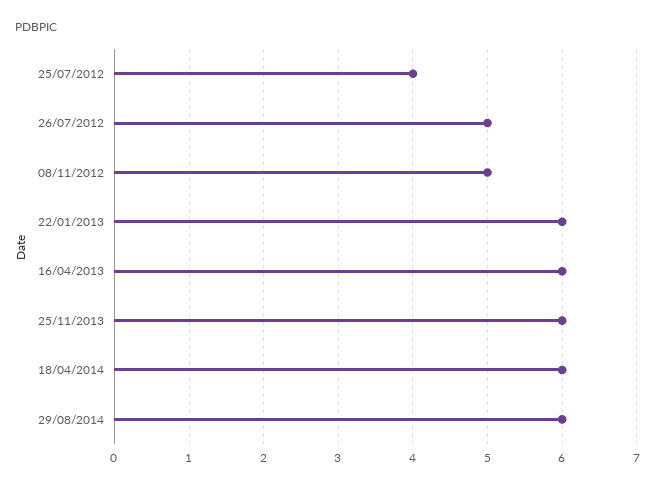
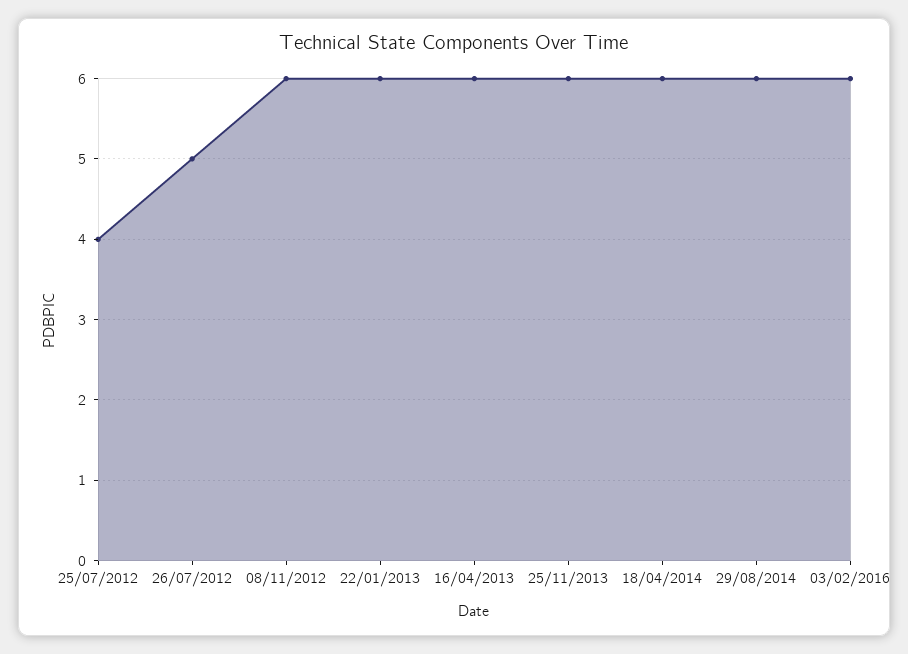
08/11/2012: 5 -> 6
03/02/2016: none -> 6

